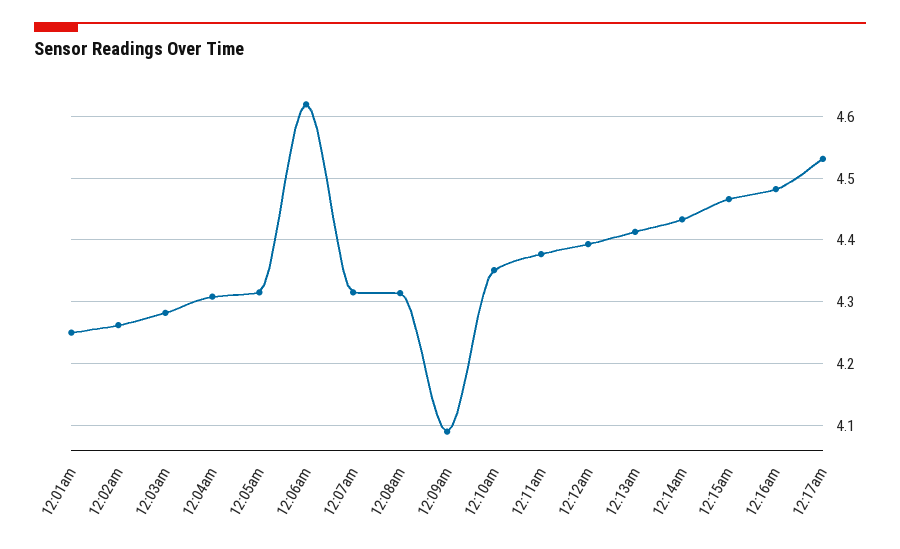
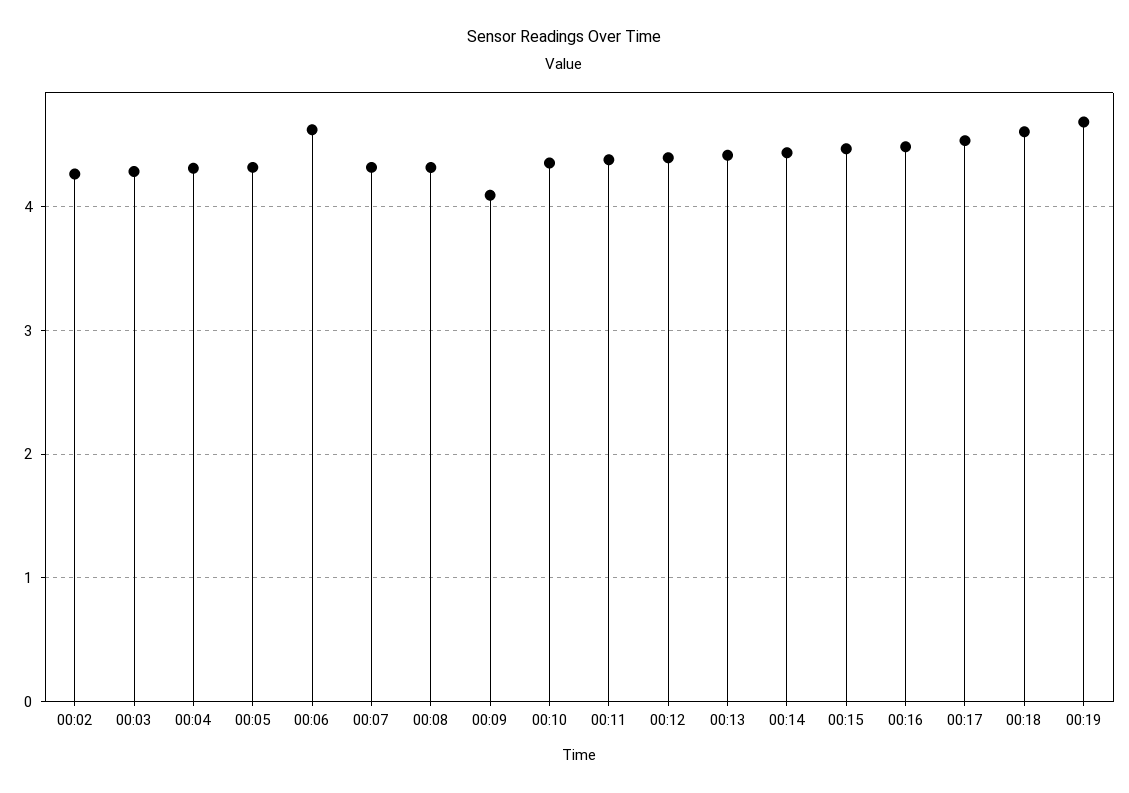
12:01am: 4.25 -> none
00:18: none -> 4.6
00:19: none -> 4.7

